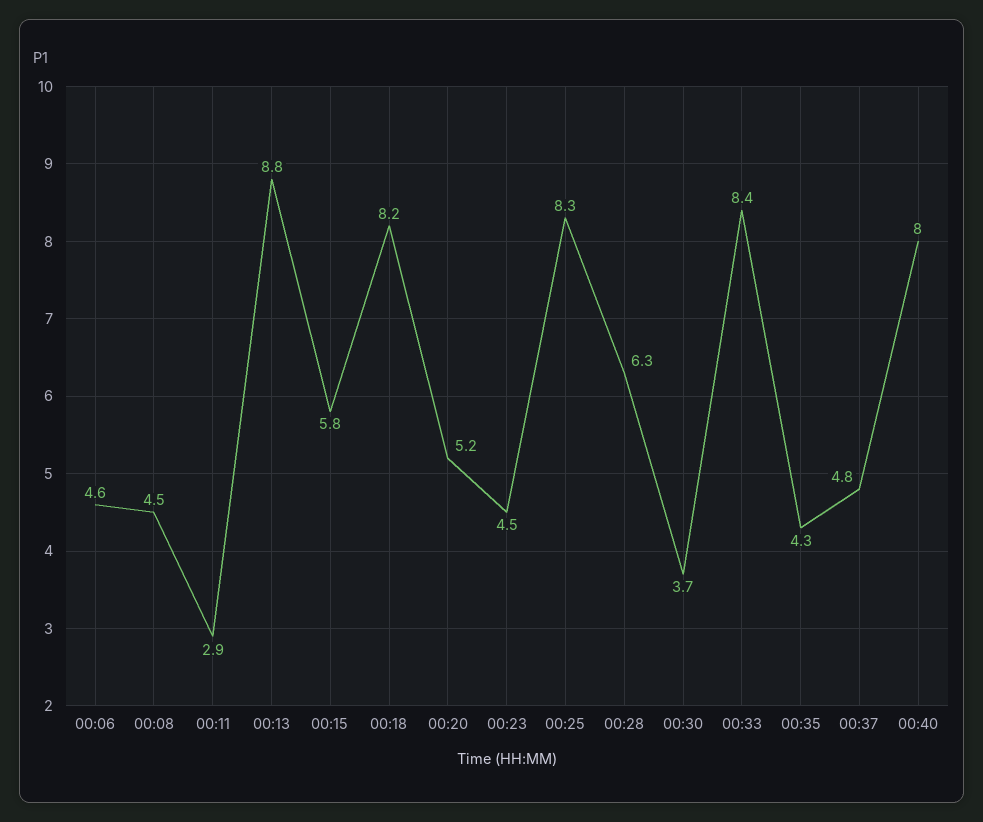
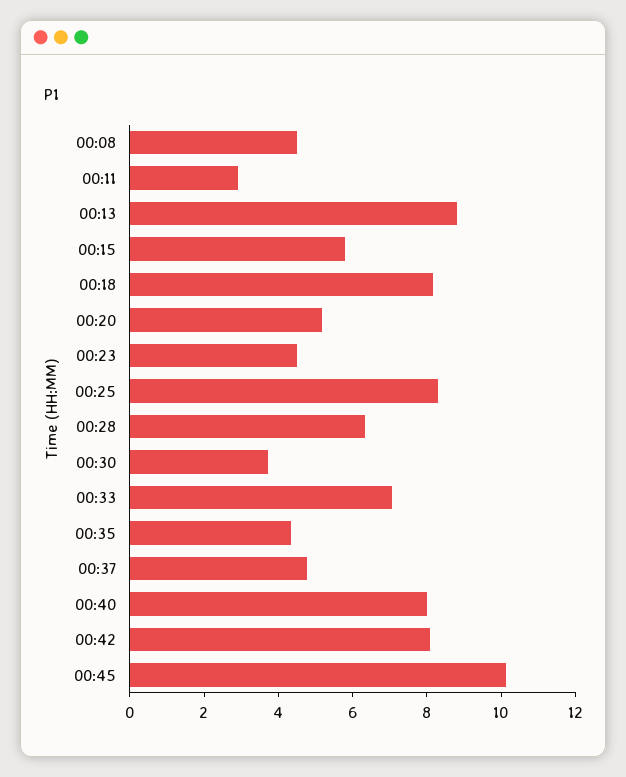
00:06: 4.6 -> none
00:33: 8.4 -> 7
00:42: none -> 8
00:45: none -> 10

